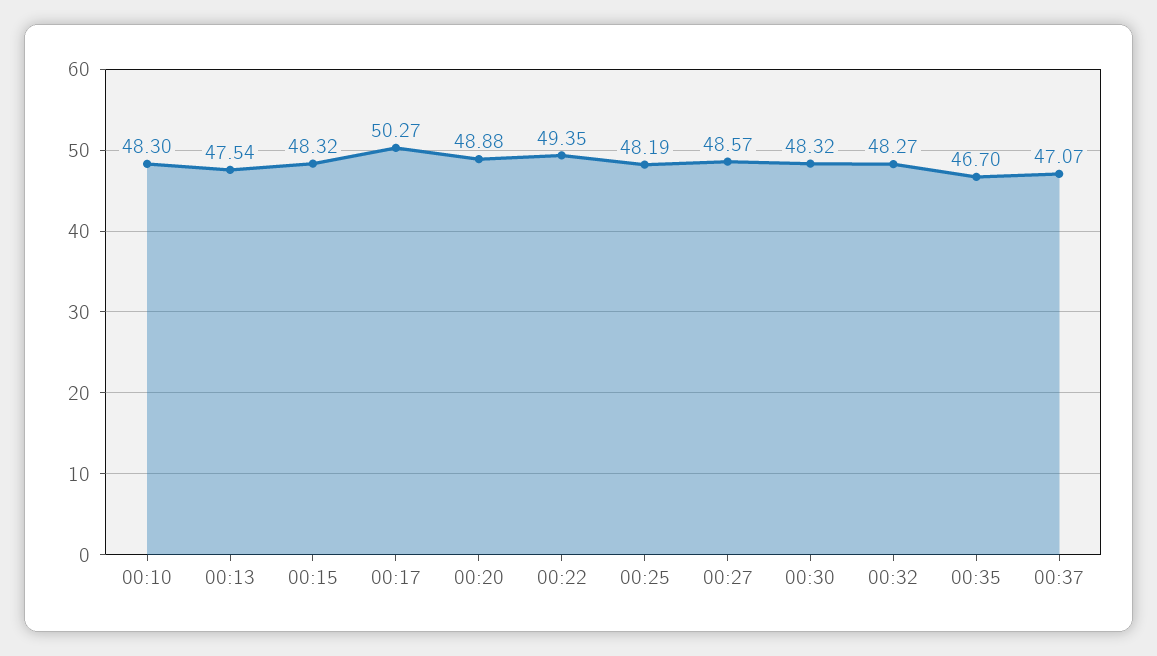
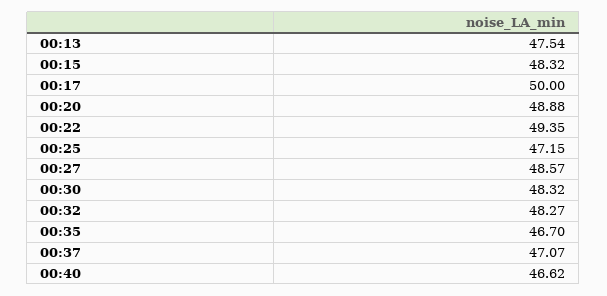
00:10: 48.3 -> none
00:17: 50.27 -> 50
00:25: 48.19 -> 47.15
00:40: none -> 46.62

